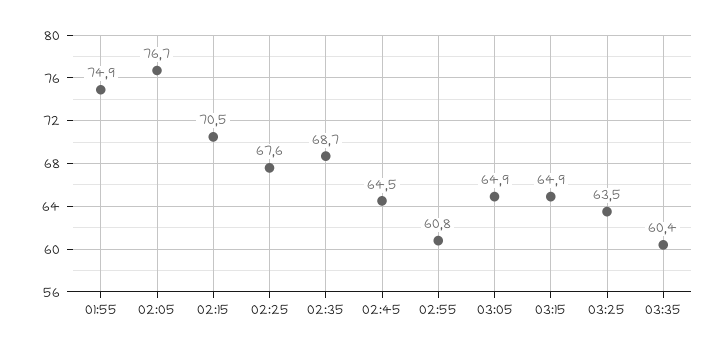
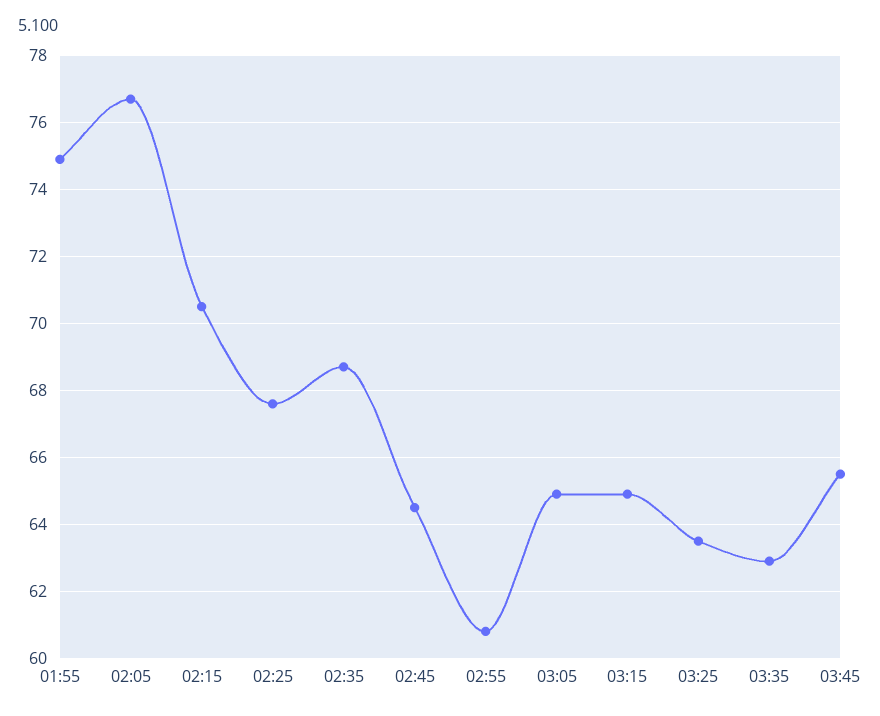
03:35: 60.4 -> 63
03:45: none -> 65.5

